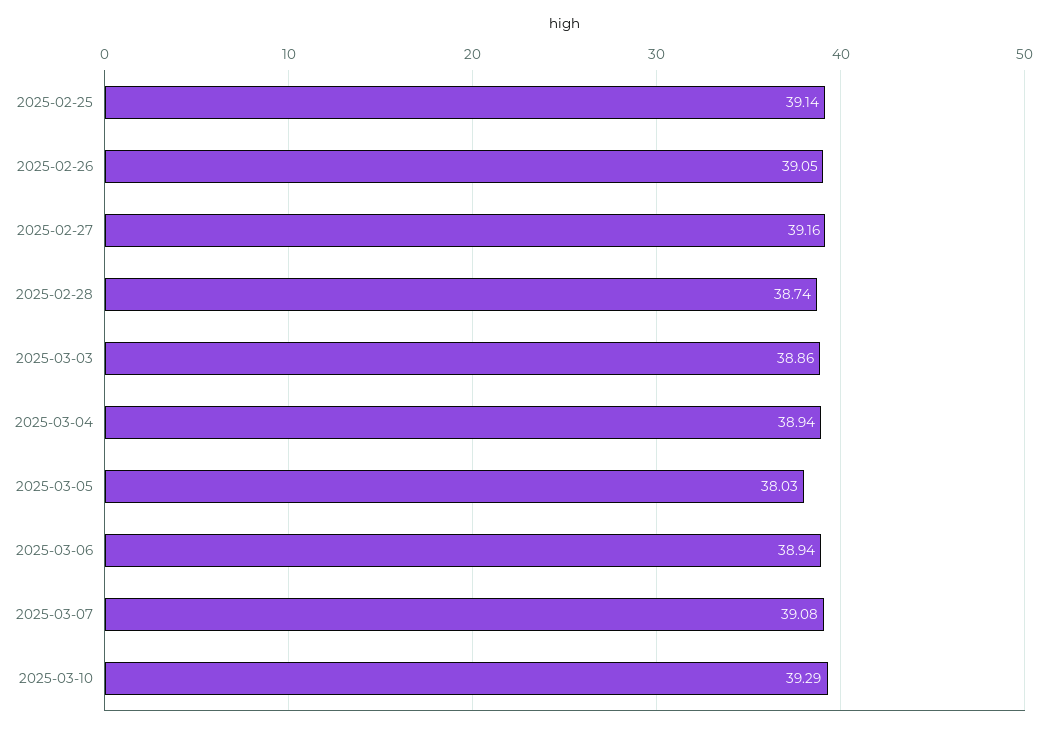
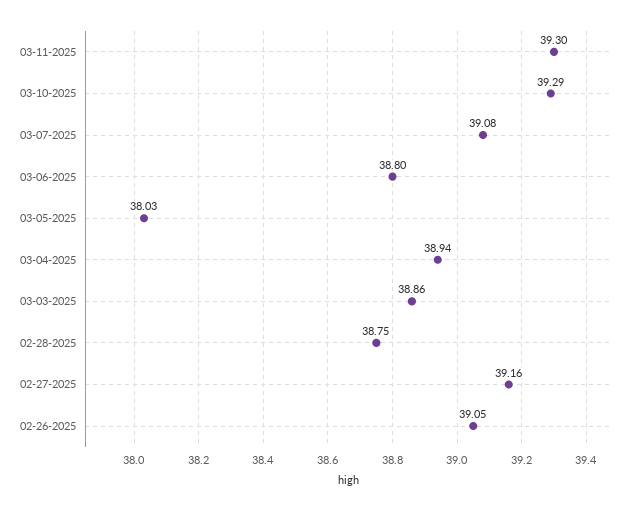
2025-02-25: 39.14 -> none
2025-02-28: 38.74 -> 38.75
2025-03-06: 38.94 -> 38.8
03-11-2025: none -> 39.3

